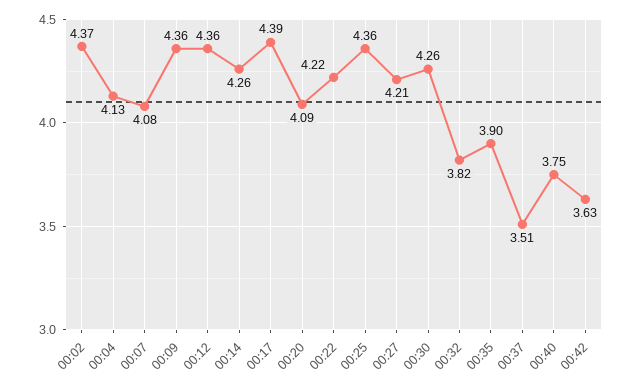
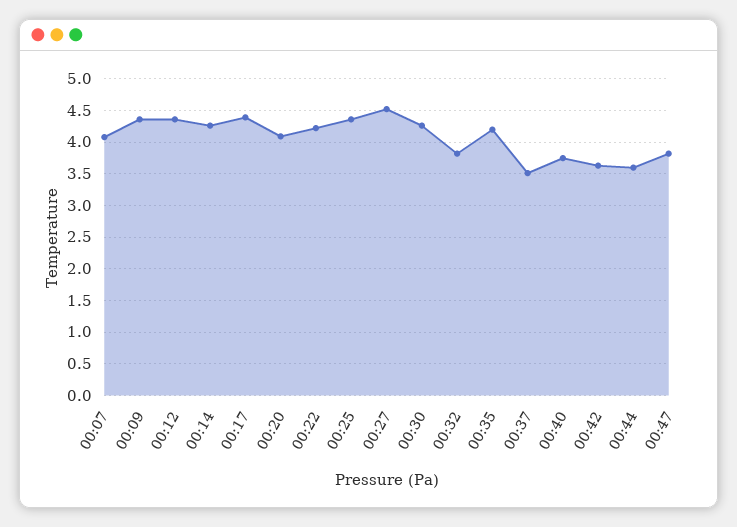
00:02: 4.37 -> none
00:04: 4.13 -> none
00:27: 4.21 -> 4.5
00:35: 3.9 -> 4.2
00:44: none -> 3.6
00:47: none -> 3.8

